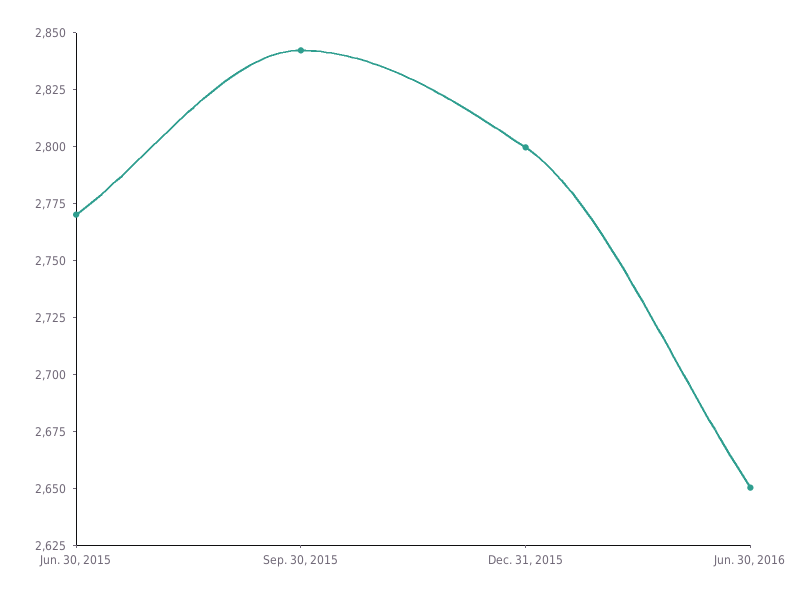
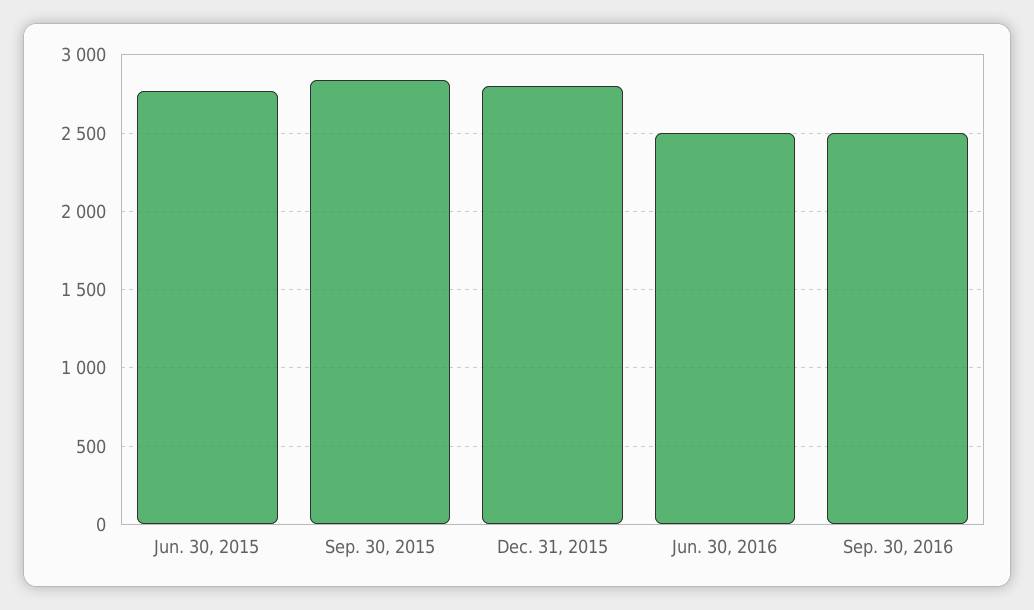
Jun. 30, 2016: 2650 -> 2500
Sep. 30, 2016: none -> 2500

